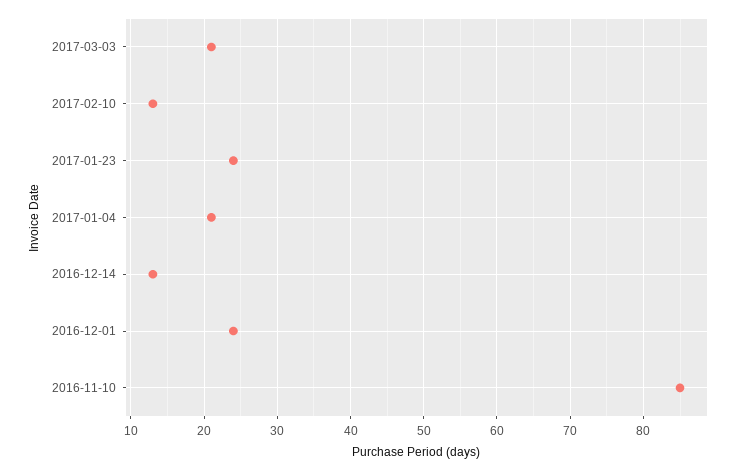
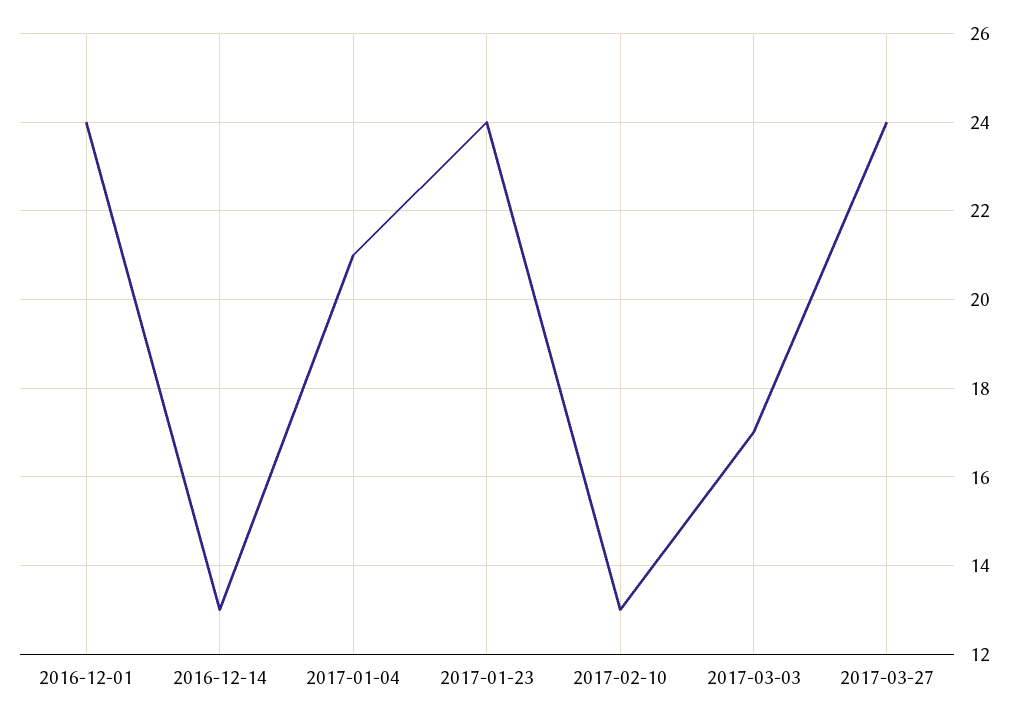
2017-03-03: 21 -> 17
2016-11-10: 85 -> none
2017-03-27: none -> 24

